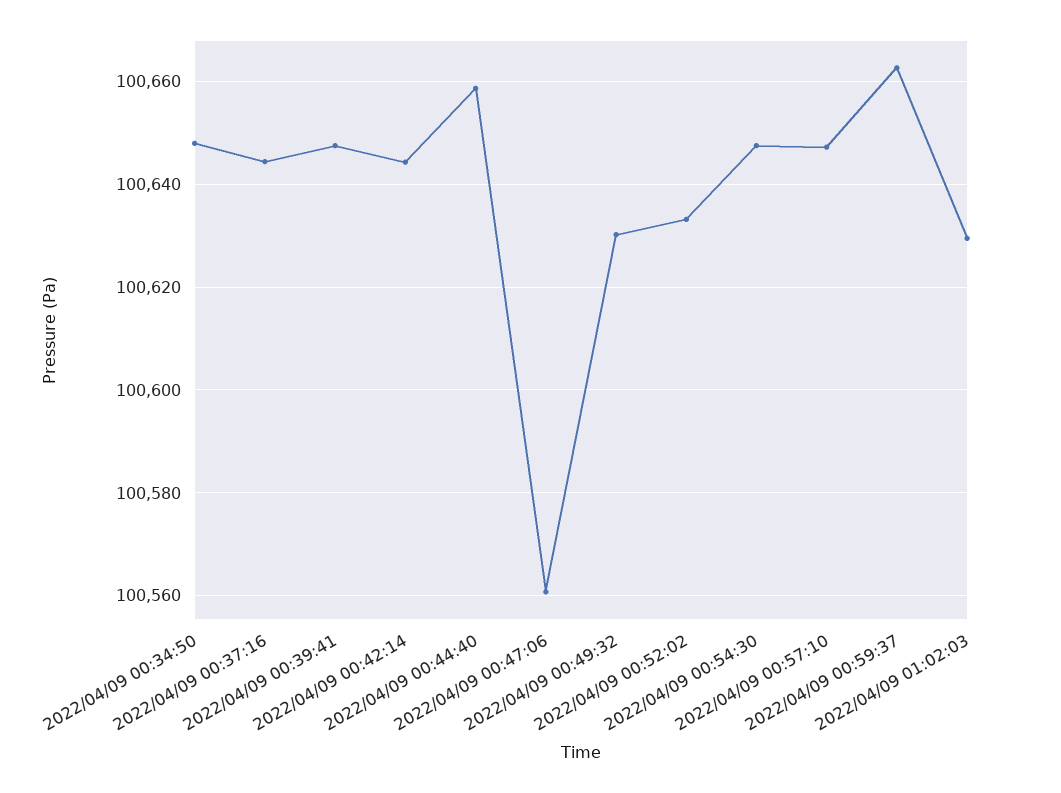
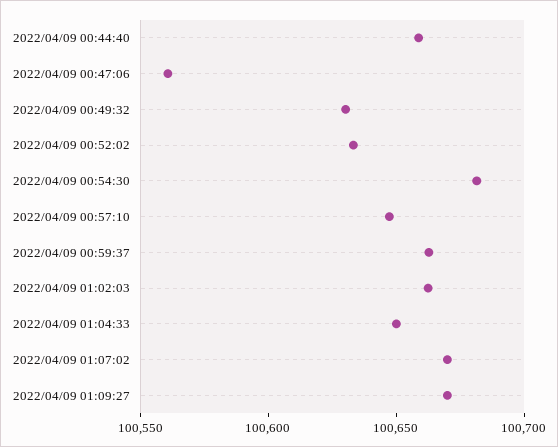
2022/04/09 00:34:50: 100648 -> none
2022/04/09 00:37:16: 100644 -> none
2022/04/09 00:39:41: 100648 -> none
2022/04/09 00:42:14: 100644 -> none
2022/04/09 00:54:30: 100648 -> 100680
2022/04/09 01:02:03: 100630 -> 100660
2022/04/09 01:04:33: none -> 100650
2022/04/09 01:07:02: none -> 100670
2022/04/09 01:09:27: none -> 100670

